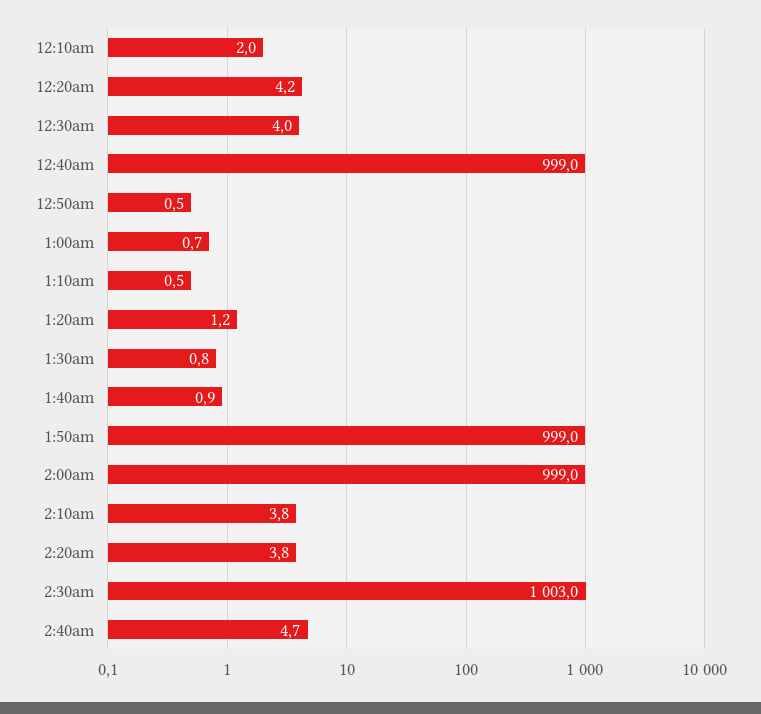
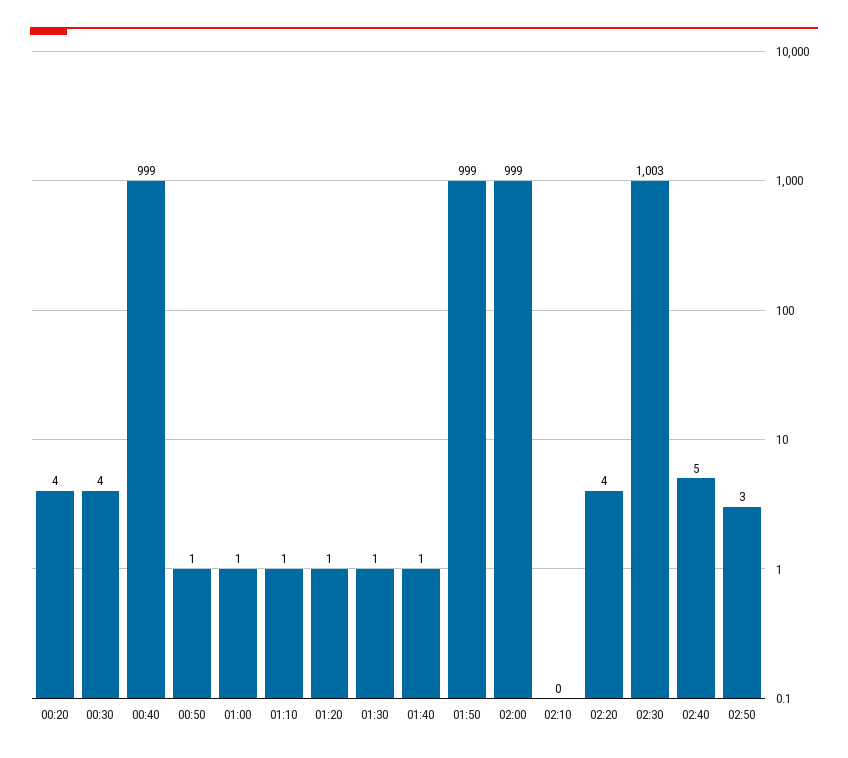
12:10am: 2 -> none
2:10am: 3.8 -> 0
02:50: none -> 3

